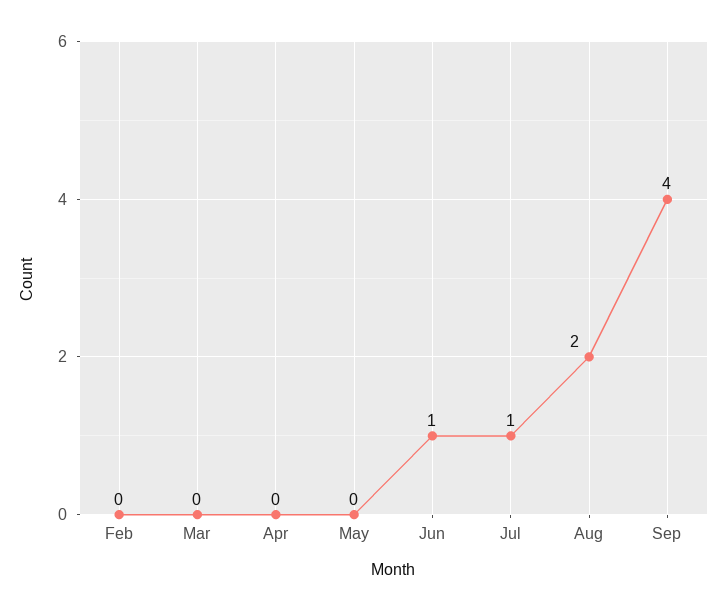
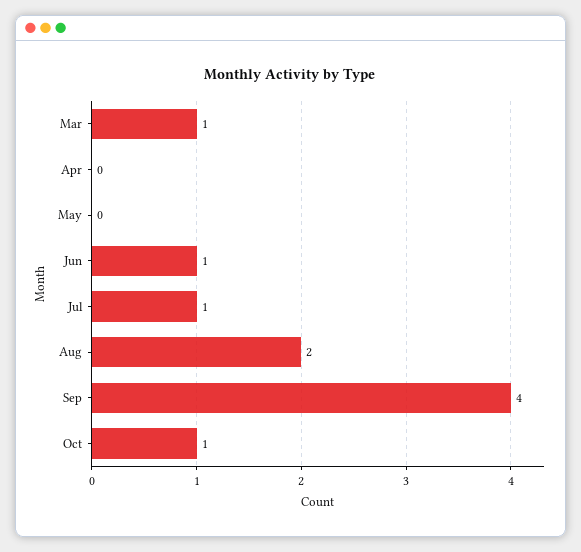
Feb: 0 -> none
Mar: 0 -> 1
Oct: none -> 1

